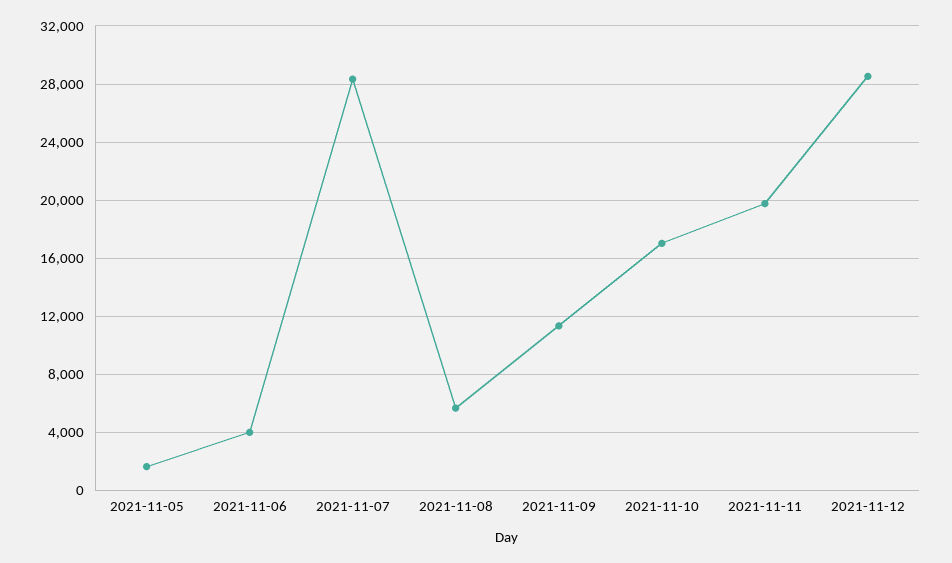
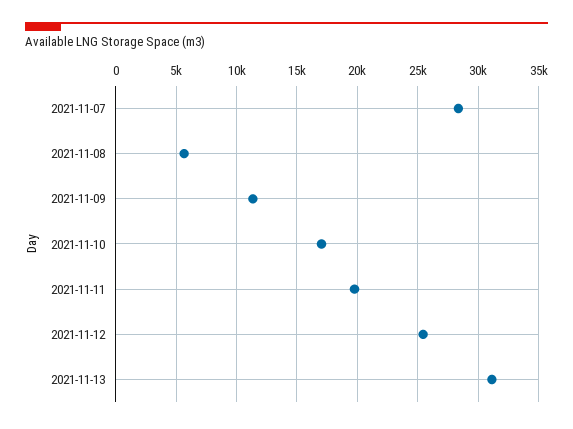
2021-11-05: 1500 -> none
2021-11-06: 4000 -> none
2021-11-12: 28500 -> 25500
2021-11-13: none -> 31000

